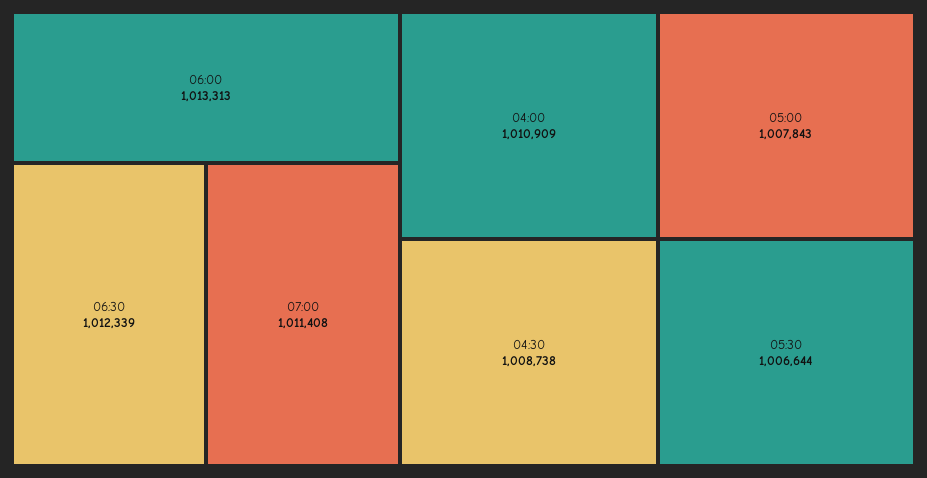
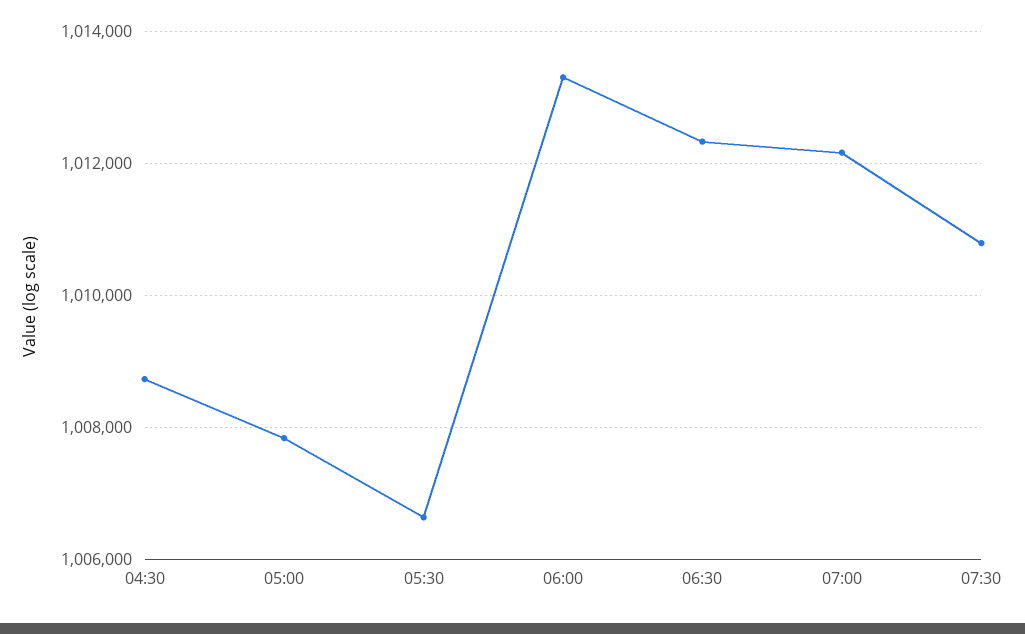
07:00: 1011408 -> 1012200
04:00: 1010909 -> none
07:30: none -> 1010800

